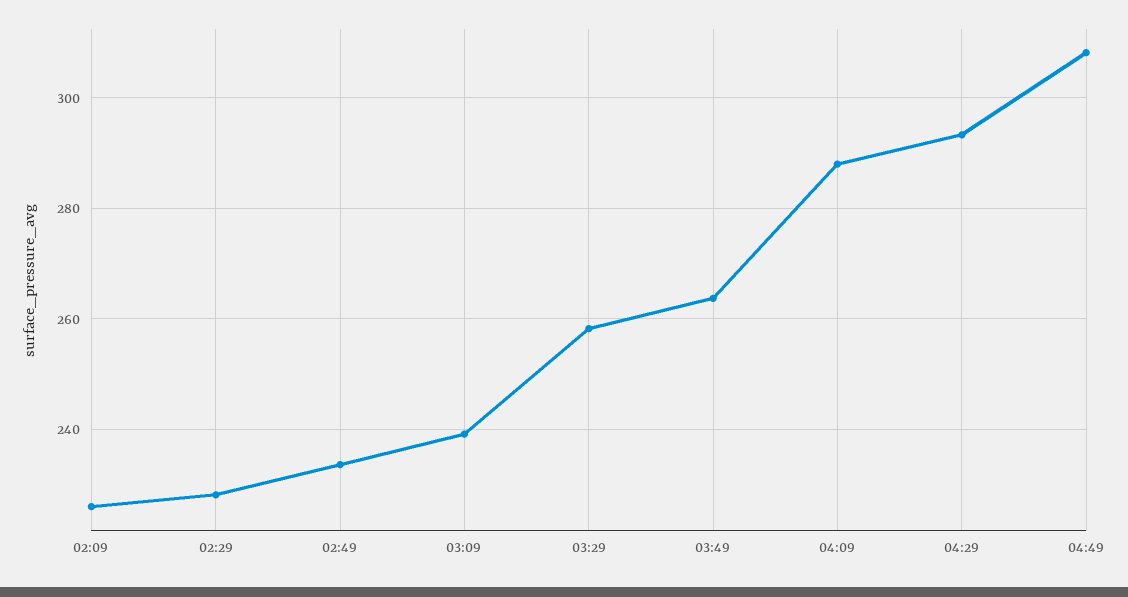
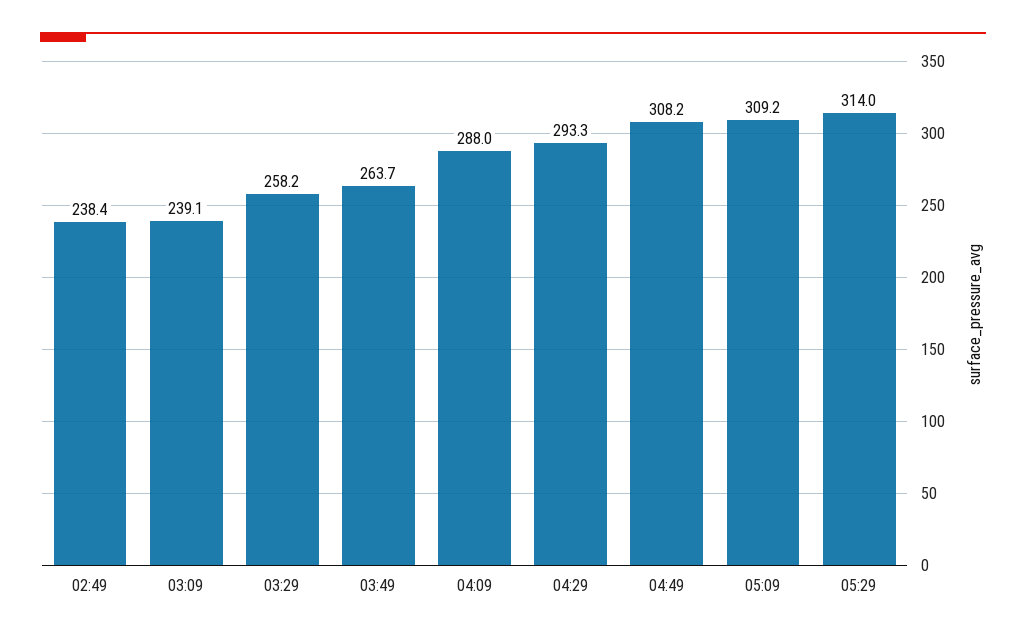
02:09: 226 -> none
02:29: 228 -> none
02:49: 234 -> 238.4
05:09: none -> 309.2
05:29: none -> 314

